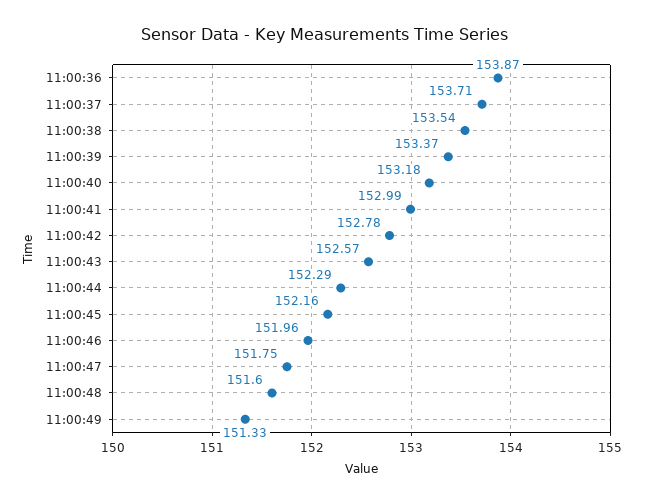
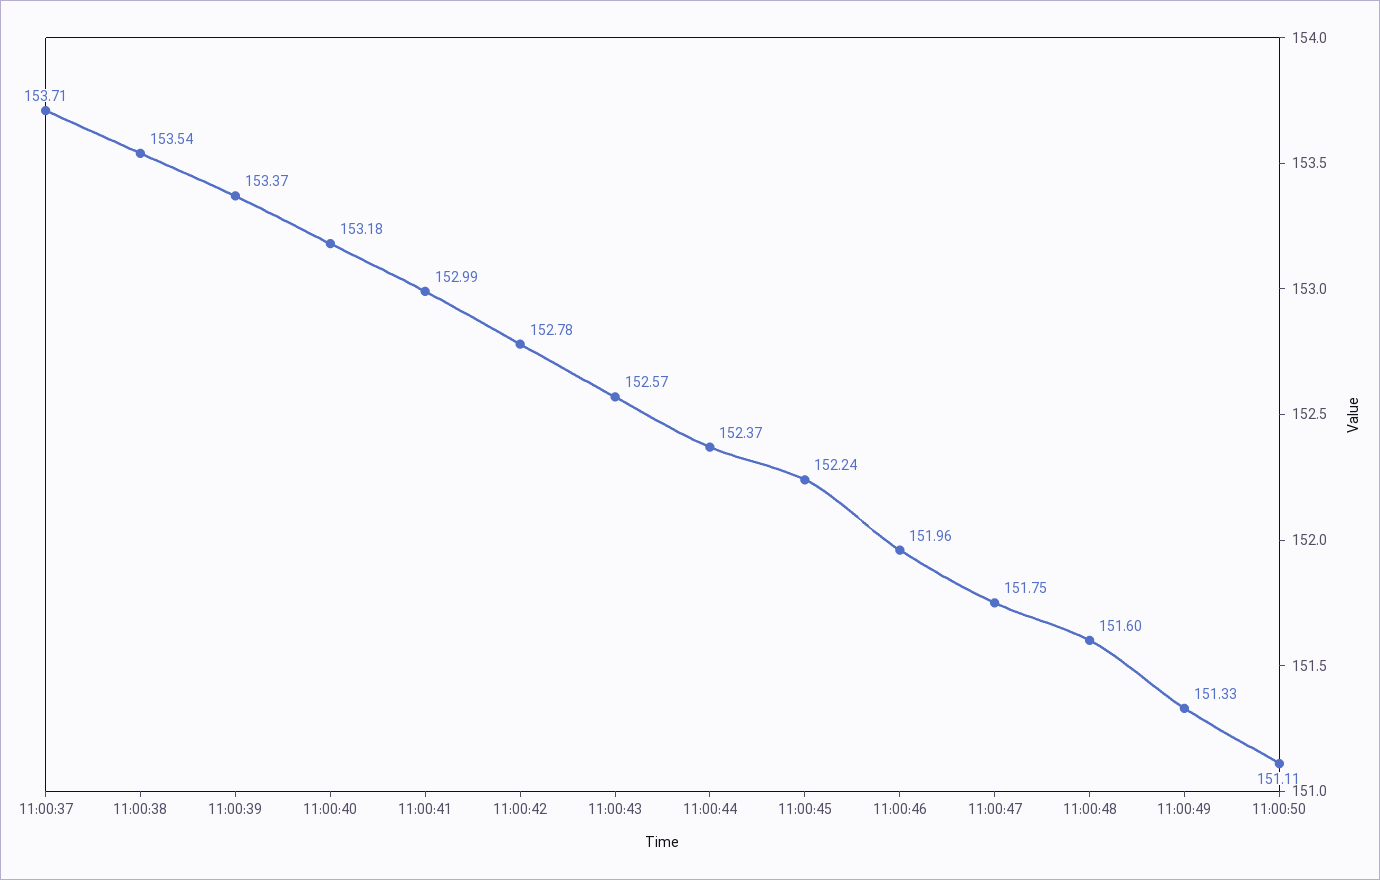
11:00:36: 153.87 -> none
11:00:44: 152.29 -> 152.37
11:00:45: 152.16 -> 152.24
11:00:50: none -> 151.11

